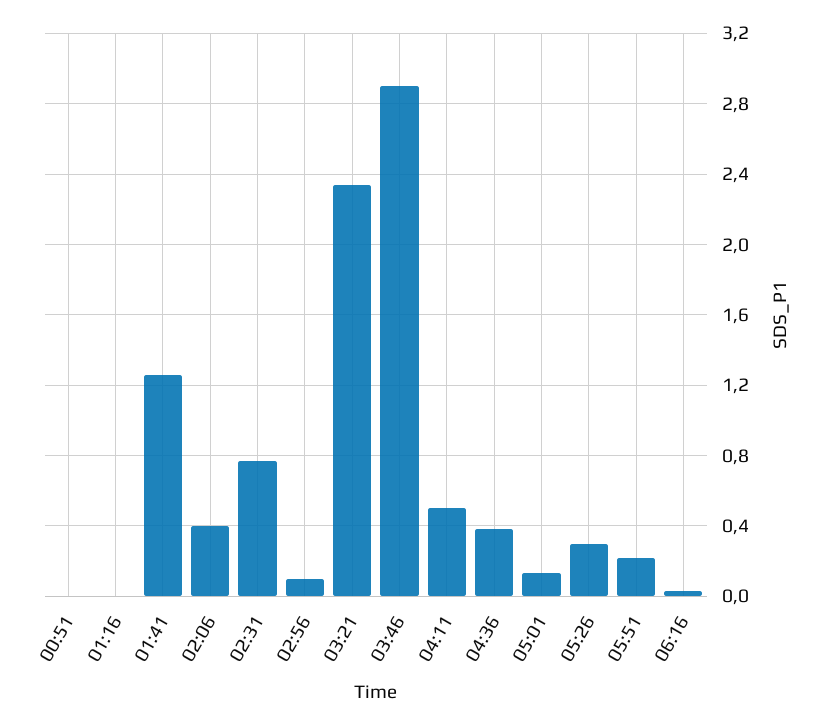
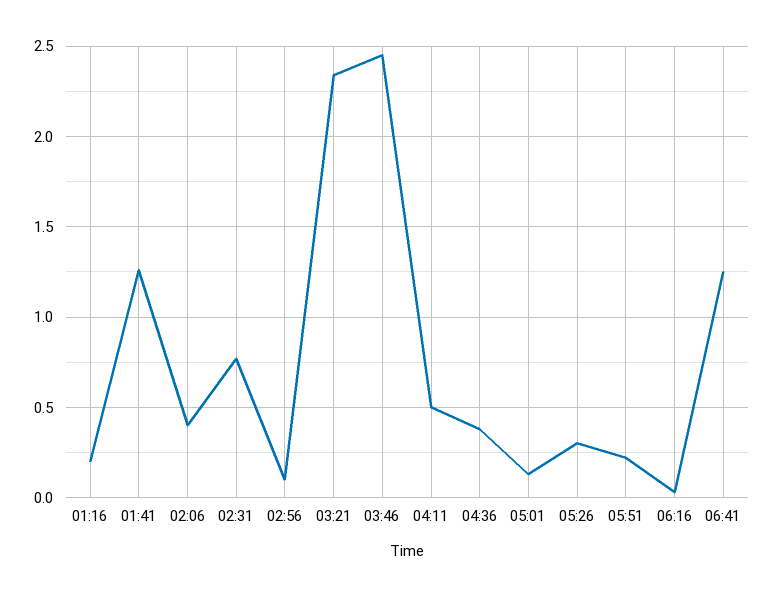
00:51: 0 -> none
01:16: 0 -> 0.2
03:46: 2.9 -> 2.45
06:41: none -> 1.25

